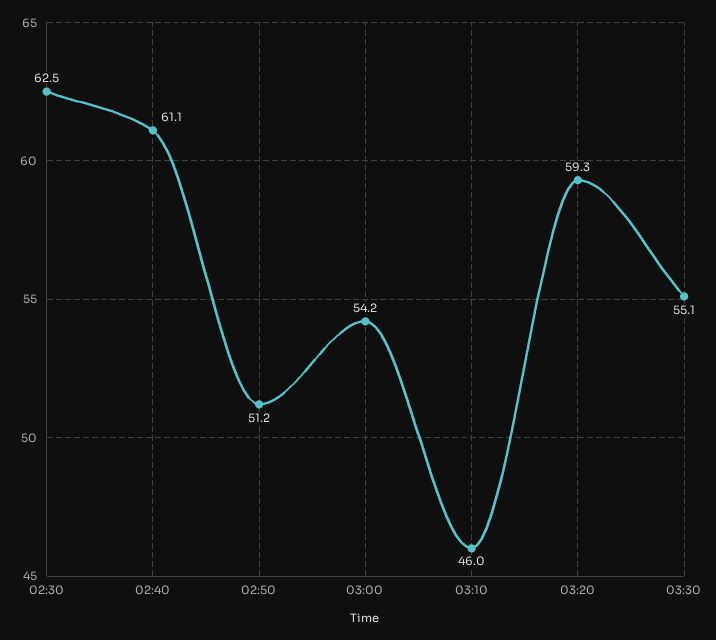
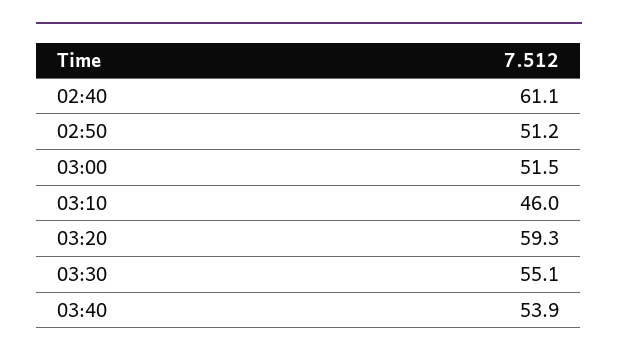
02:30: 62.5 -> none
03:00: 54.2 -> 51.5
03:40: none -> 53.9

